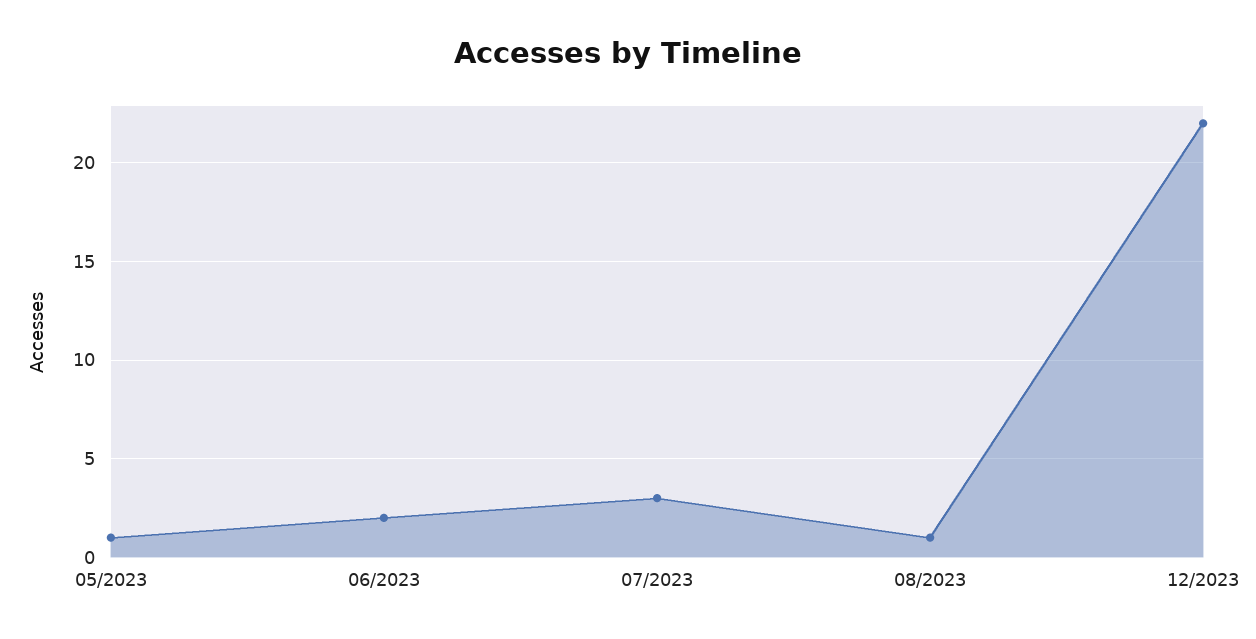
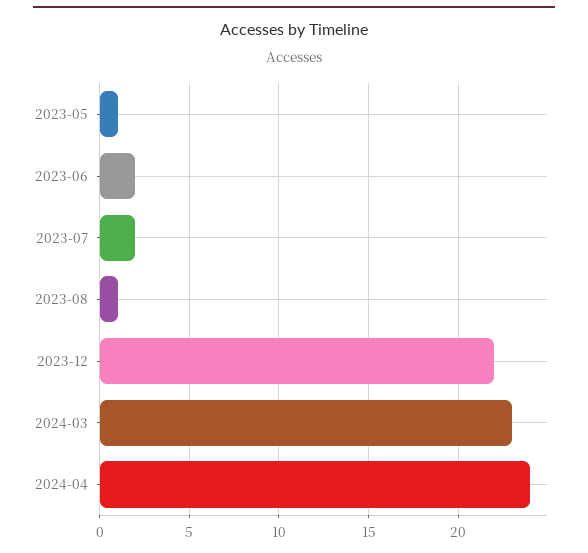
07/2023: 3 -> 2
2024-03: none -> 23
2024-04: none -> 24

